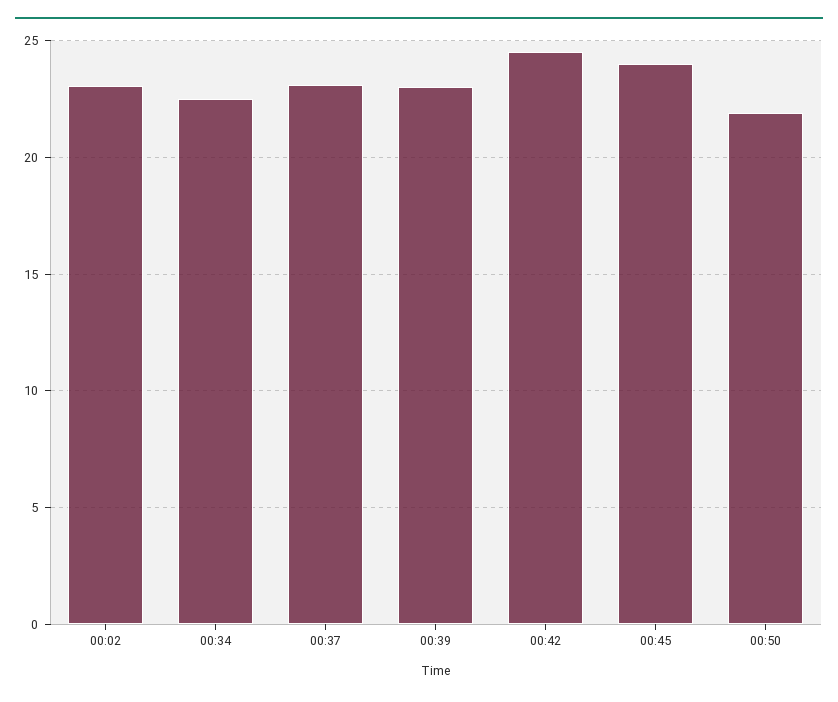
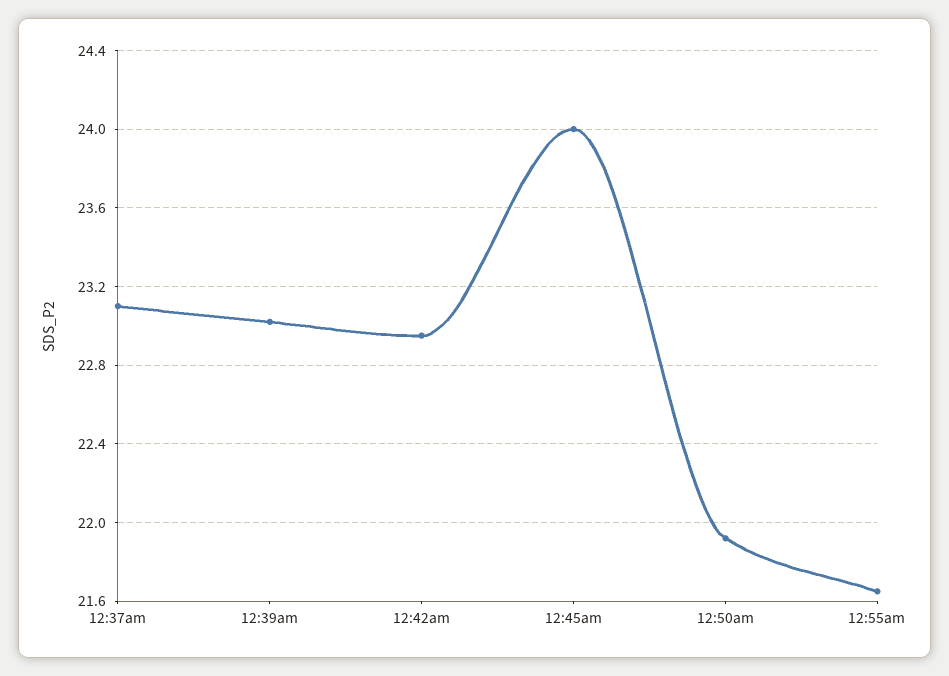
00:02: 23 -> none
00:34: 22.5 -> none
00:42: 24.5 -> 22.95
12:55am: none -> 21.65

